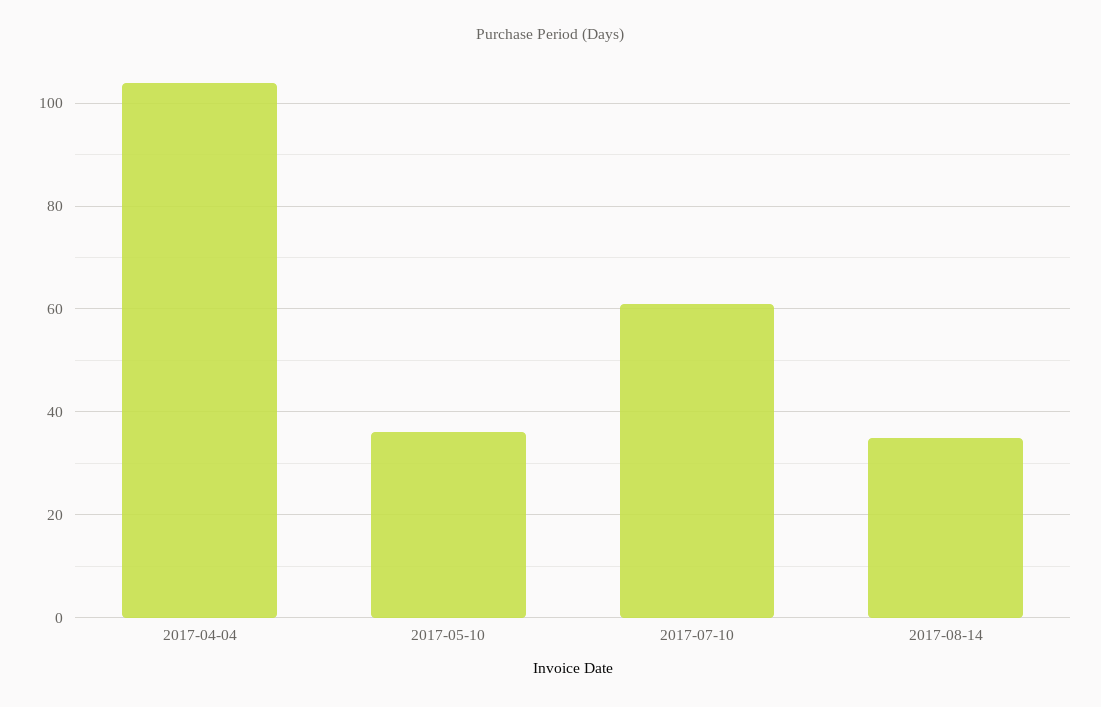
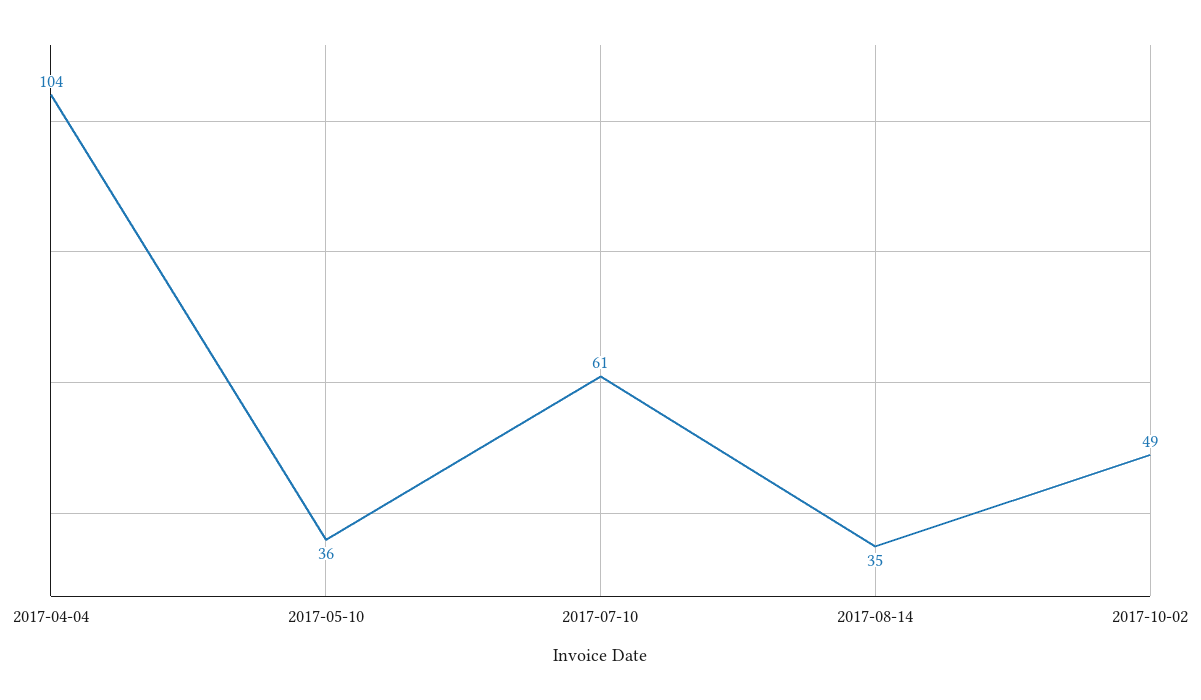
2017-10-02: none -> 49

